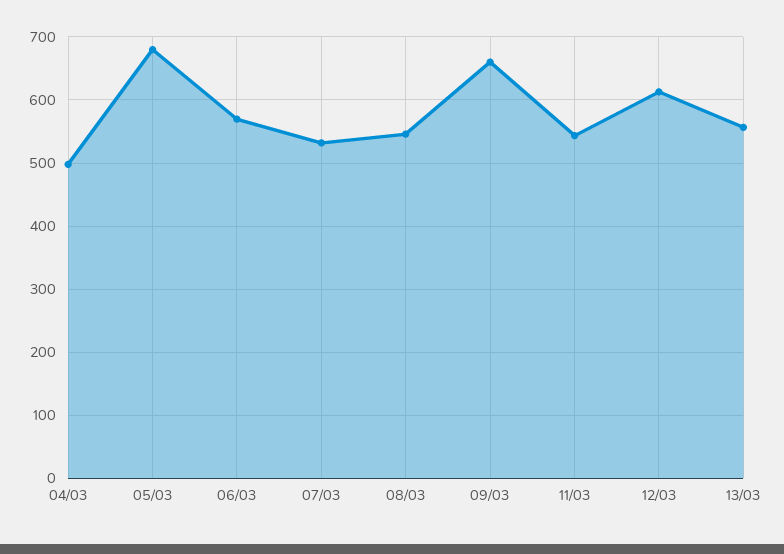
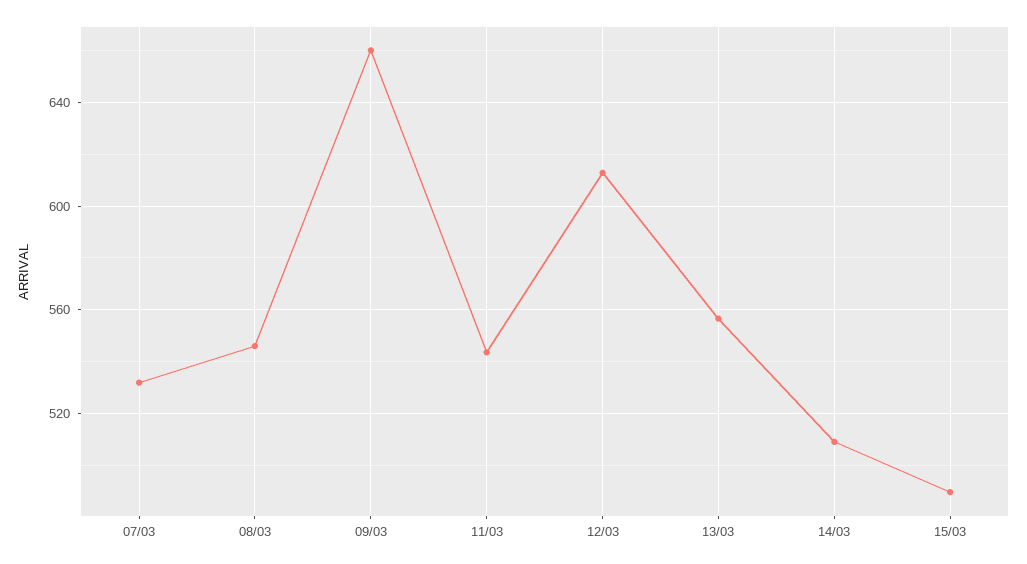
04/03: 500 -> none
05/03: 680 -> none
06/03: 570 -> none
14/03: none -> 510
15/03: none -> 490

